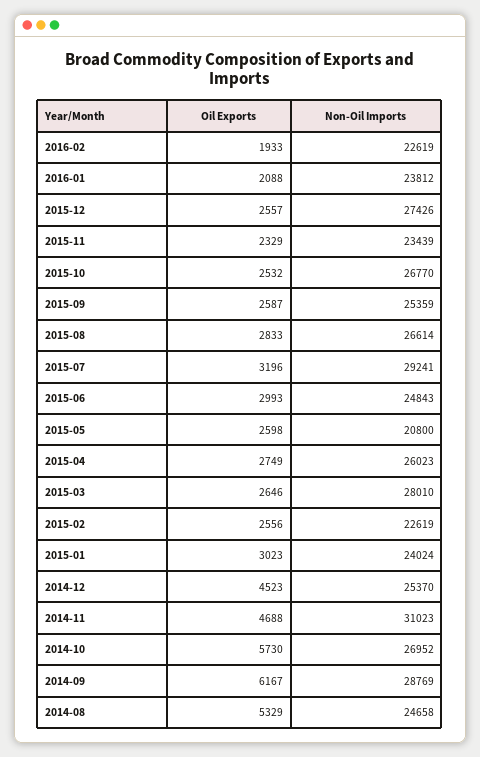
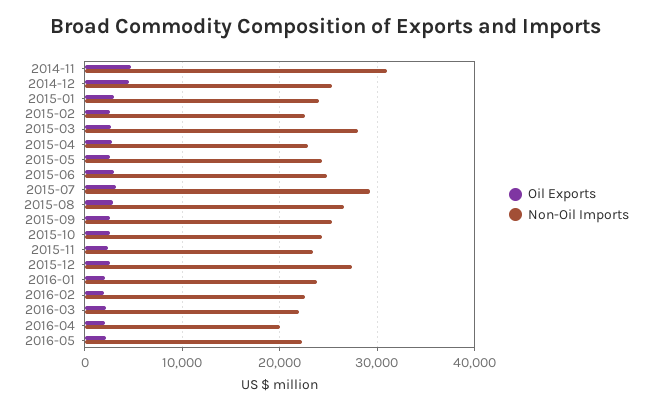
Non-Oil Imports, 2015-10: 26770 -> 24000
Non-Oil Imports, 2015-05: 20800 -> 24000
Non-Oil Imports, 2015-04: 26023 -> 23000
Oil Exports, 2014-10: 5730 -> none
Non-Oil Imports, 2014-10: 26952 -> none
Oil Exports, 2014-09: 6167 -> none
Non-Oil Imports, 2014-09: 28769 -> none
Oil Exports, 2014-08: 5329 -> none
Non-Oil Imports, 2014-08: 24658 -> none
Oil Exports, 2016-03: none -> 2000
Non-Oil Imports, 2016-03: none -> 22000
Oil Exports, 2016-04: none -> 2000
Non-Oil Imports, 2016-04: none -> 20000
Oil Exports, 2016-05: none -> 2000
Non-Oil Imports, 2016-05: none -> 22000

